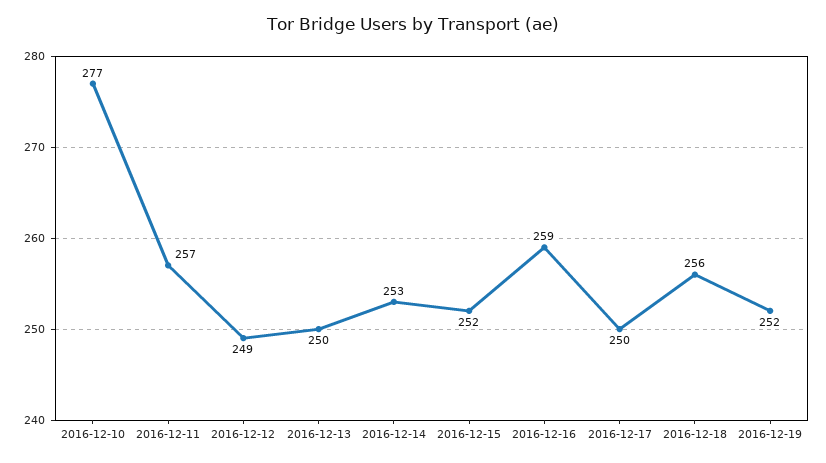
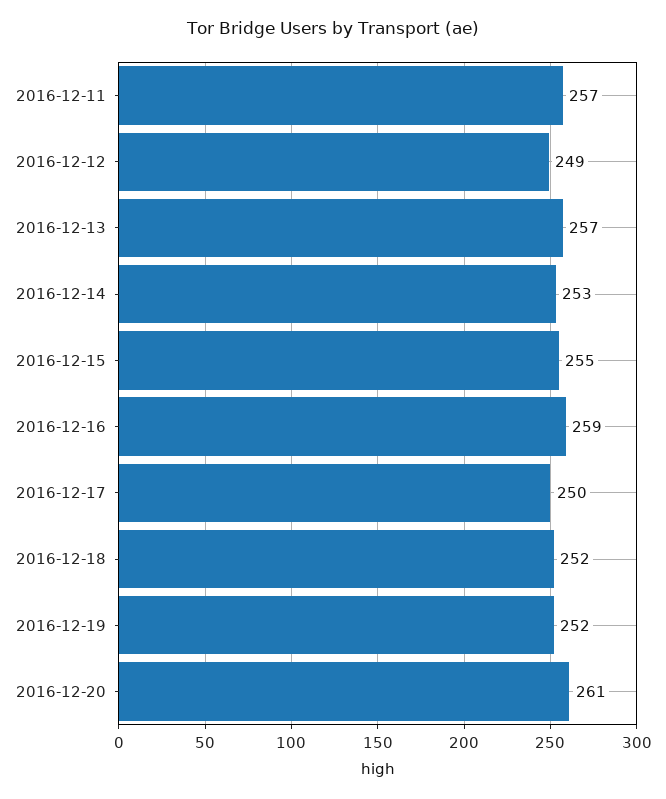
2016-12-10: 277 -> none
2016-12-13: 250 -> 257
2016-12-15: 252 -> 255
2016-12-18: 256 -> 252
2016-12-20: none -> 261

